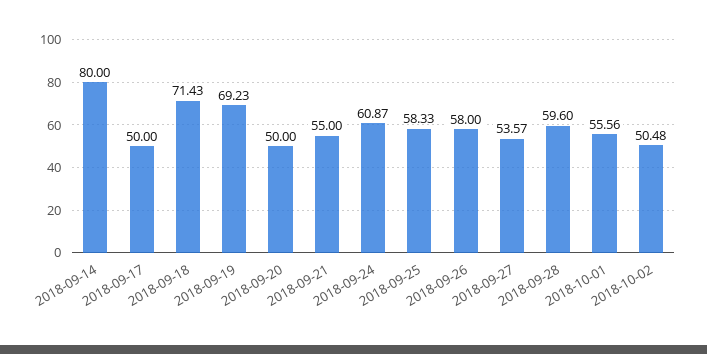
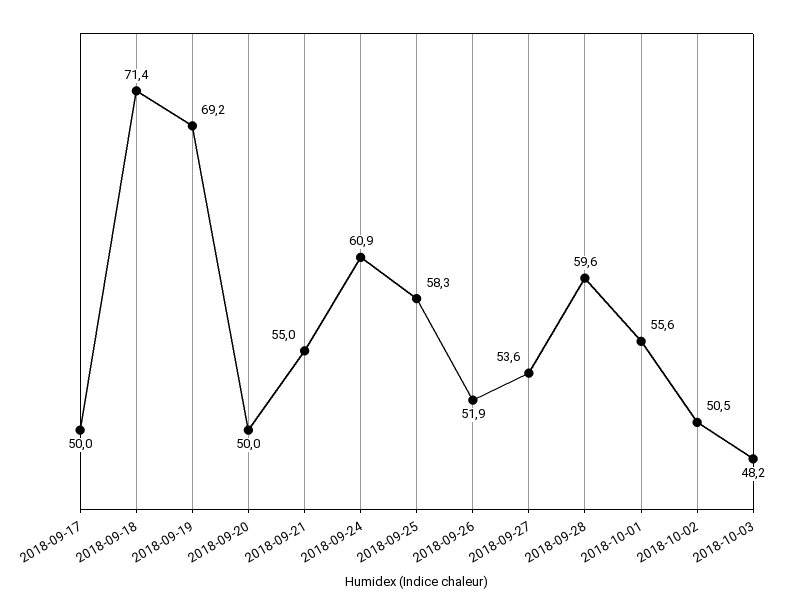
2018-09-14: 80 -> none
2018-09-26: 58 -> 51.9
2018-10-03: none -> 48.2

